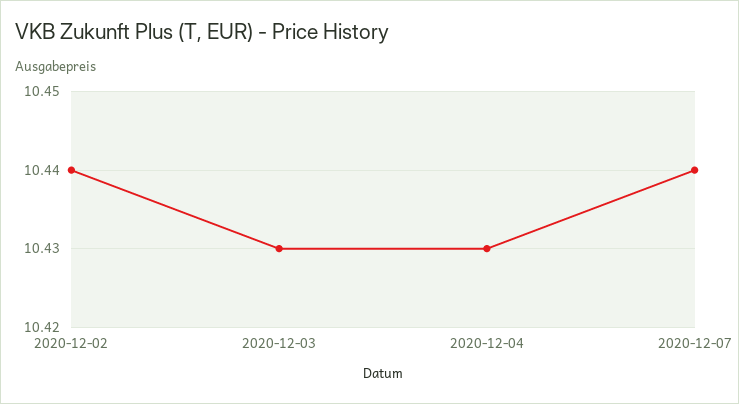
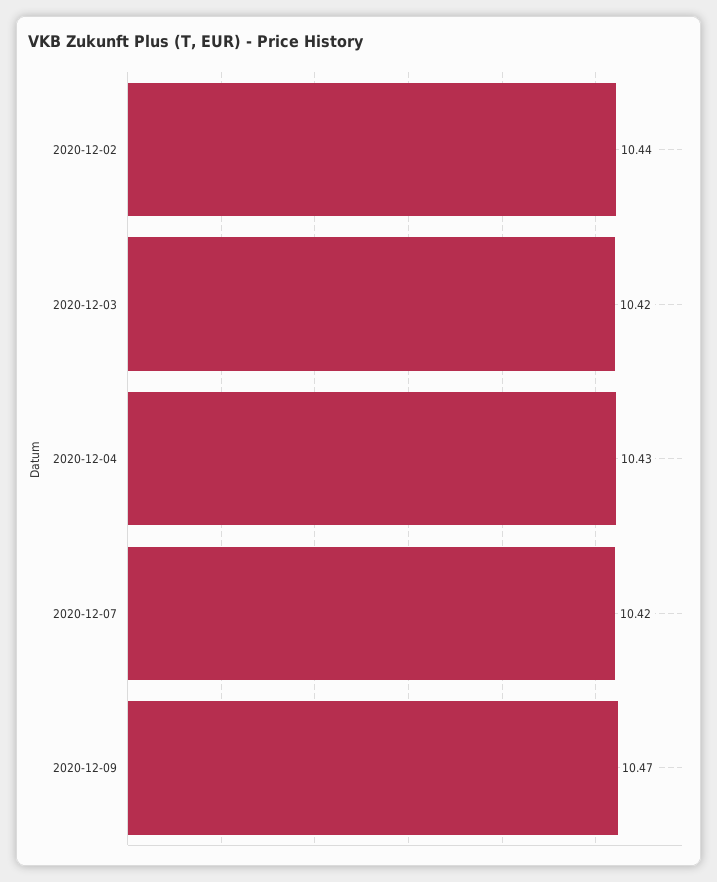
2020-12-03: 10.43 -> 10.42
2020-12-07: 10.44 -> 10.42
2020-12-09: none -> 10.47

